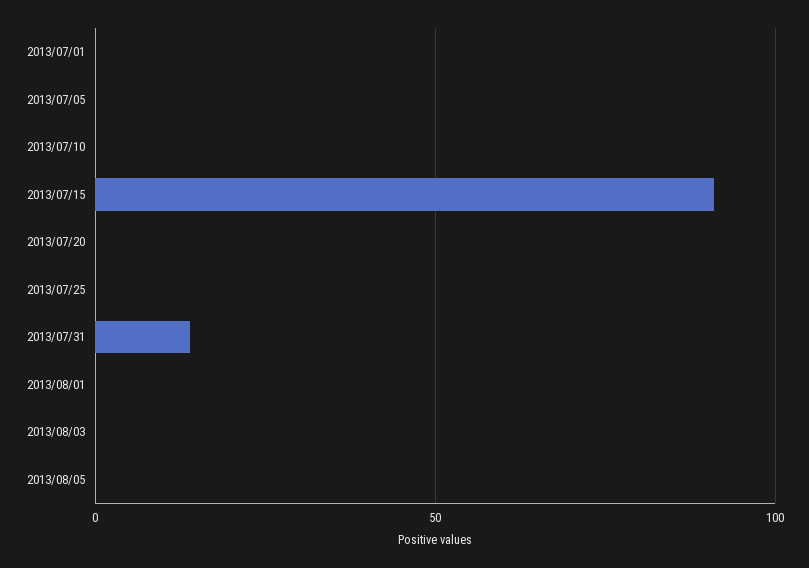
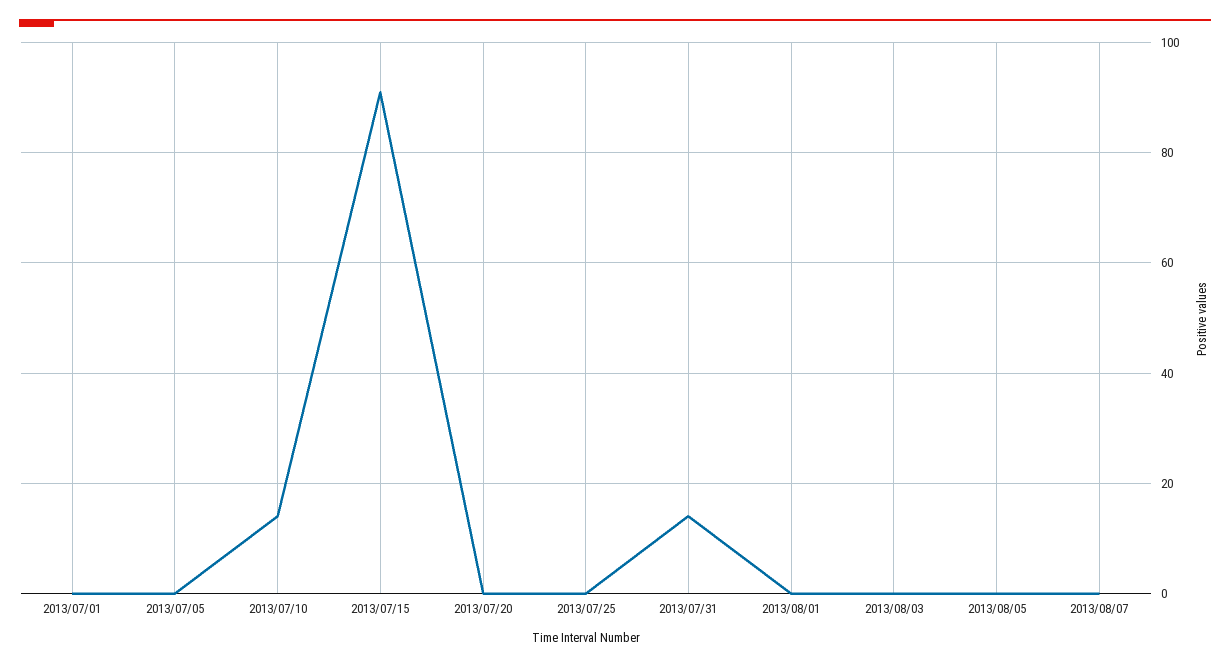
2013/07/10: 0 -> 15
2013/08/07: none -> 0

